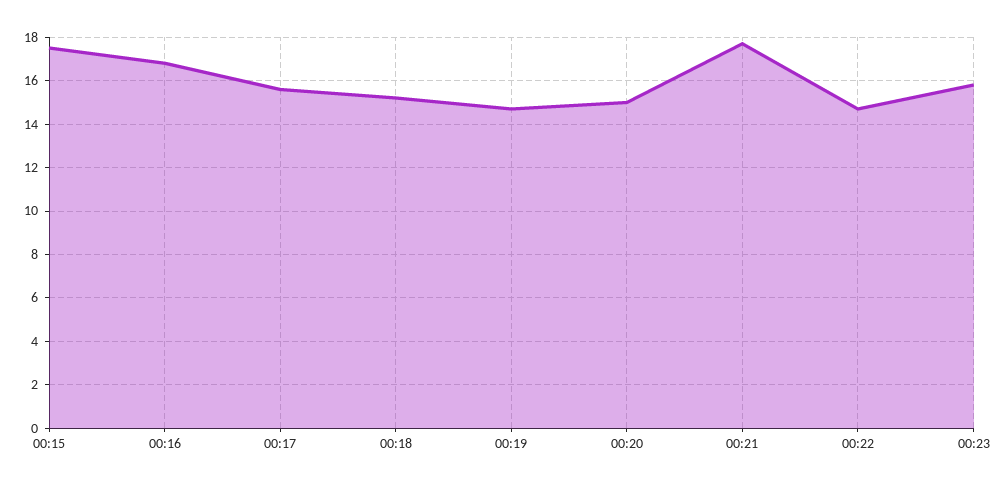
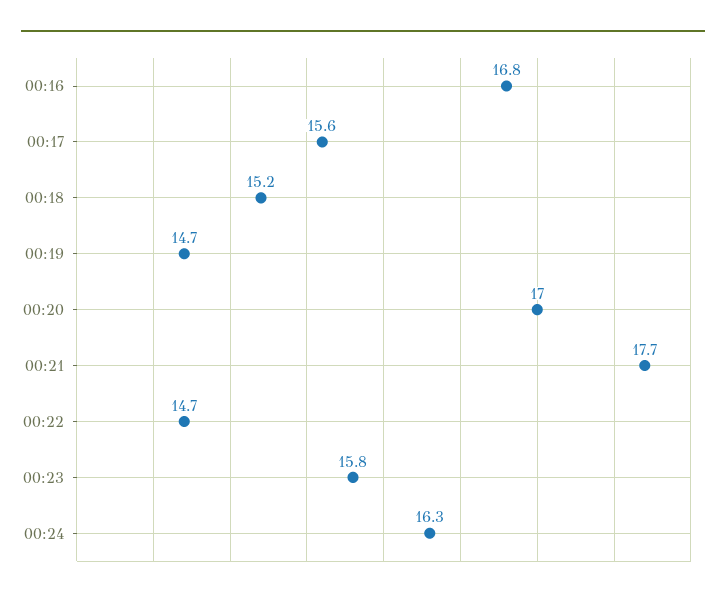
00:15: 17.5 -> none
00:20: 15 -> 17
00:24: none -> 16.3

